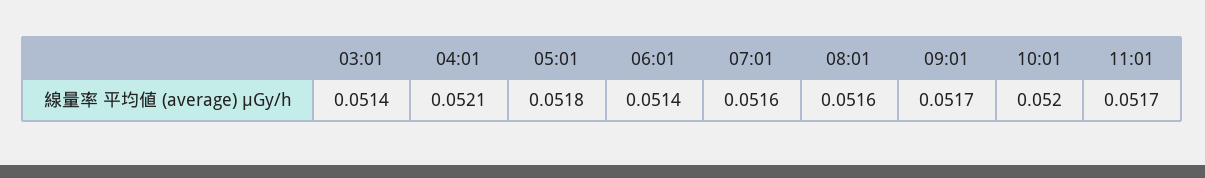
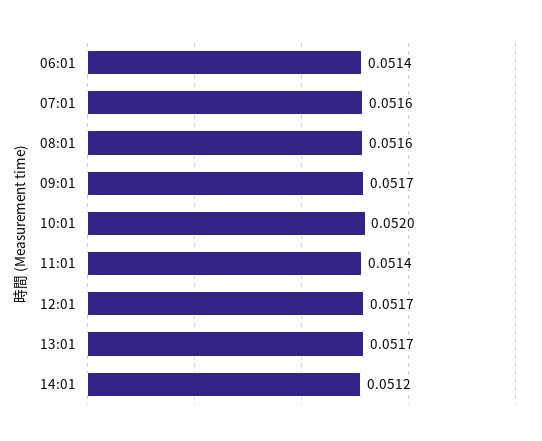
03:01: 0.0514 -> none
04:01: 0.0521 -> none
05:01: 0.0518 -> none
11:01: 0.0517 -> 0.0514
12:01: none -> 0.0517
13:01: none -> 0.0517
14:01: none -> 0.0512

